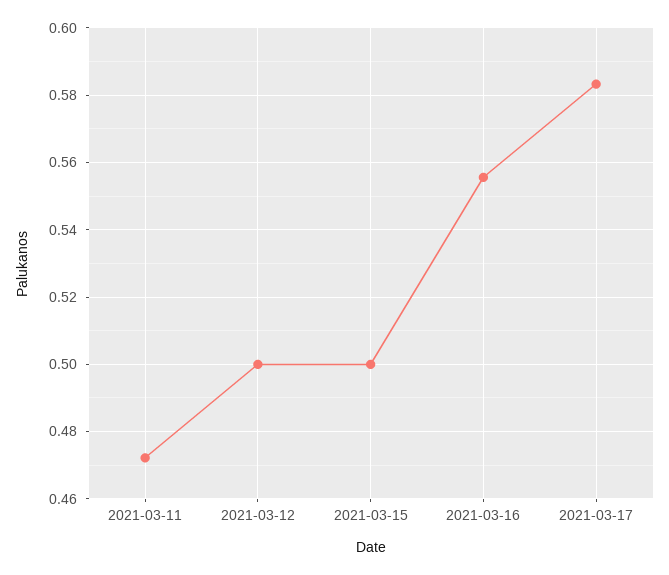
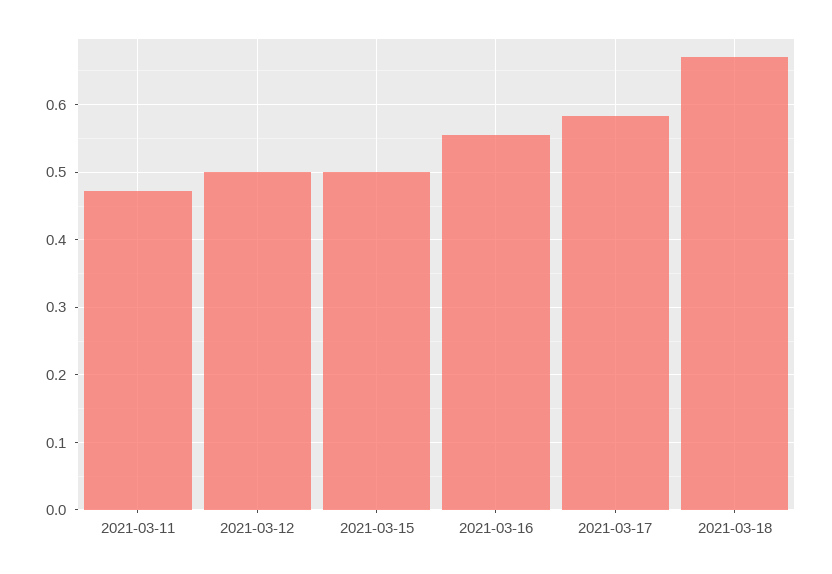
2021-03-18: none -> 0.67

